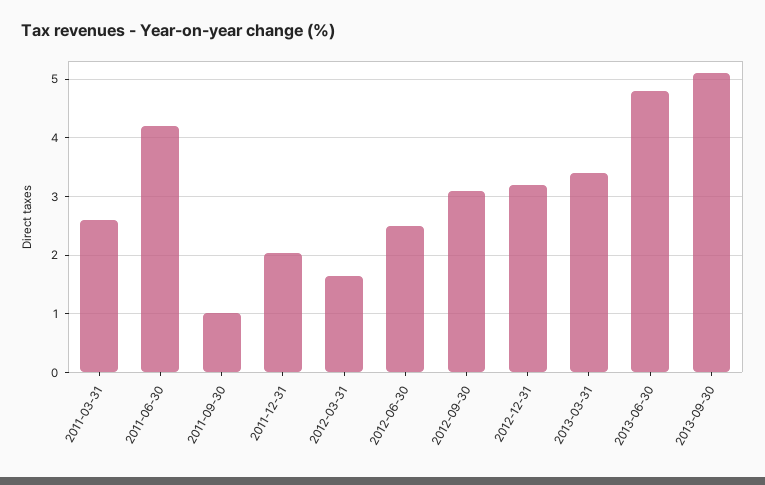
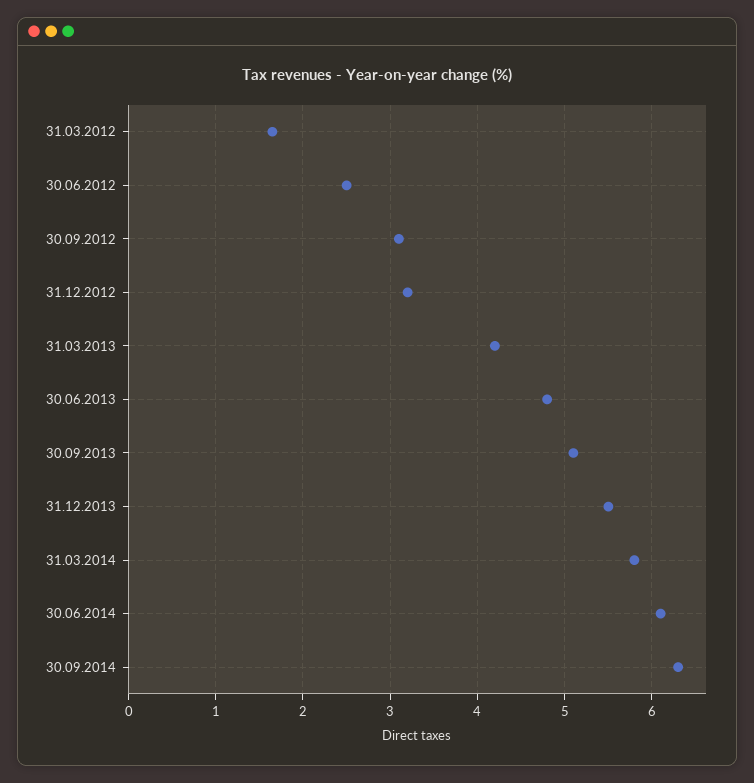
2011-03-31: 2.6 -> none
2011-06-30: 4.2 -> none
2011-09-30: 1 -> none
2011-12-31: 2 -> none
2013-03-31: 3.4 -> 4.2
31.12.2013: none -> 5.5
31.03.2014: none -> 5.8
30.06.2014: none -> 6.1
30.09.2014: none -> 6.3

